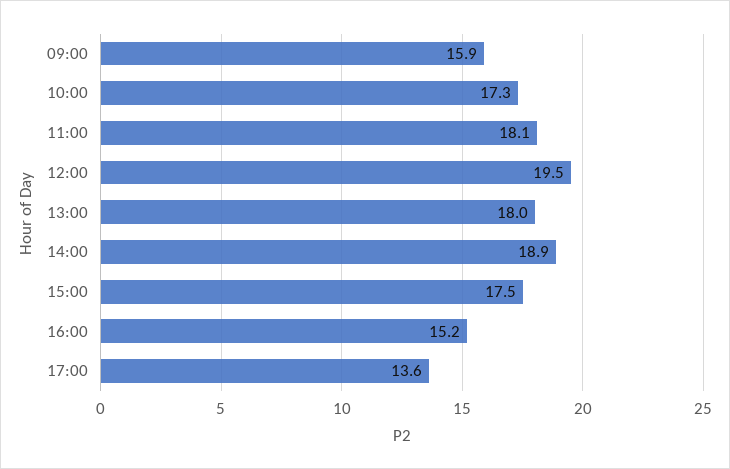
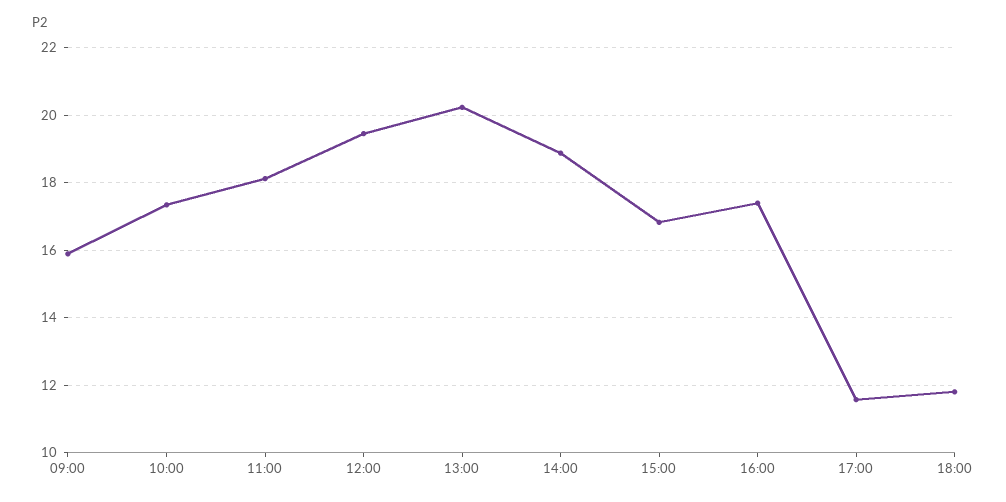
13:00: 18 -> 20.2
15:00: 17.5 -> 16.8
16:00: 15.2 -> 17.4
17:00: 13.6 -> 11.6
18:00: none -> 11.8

